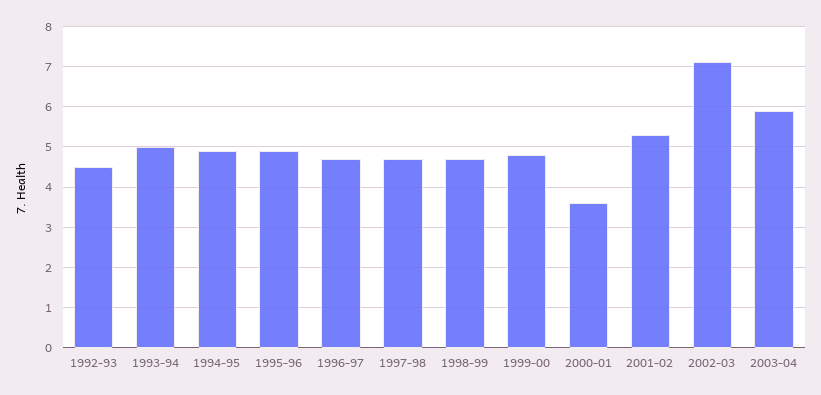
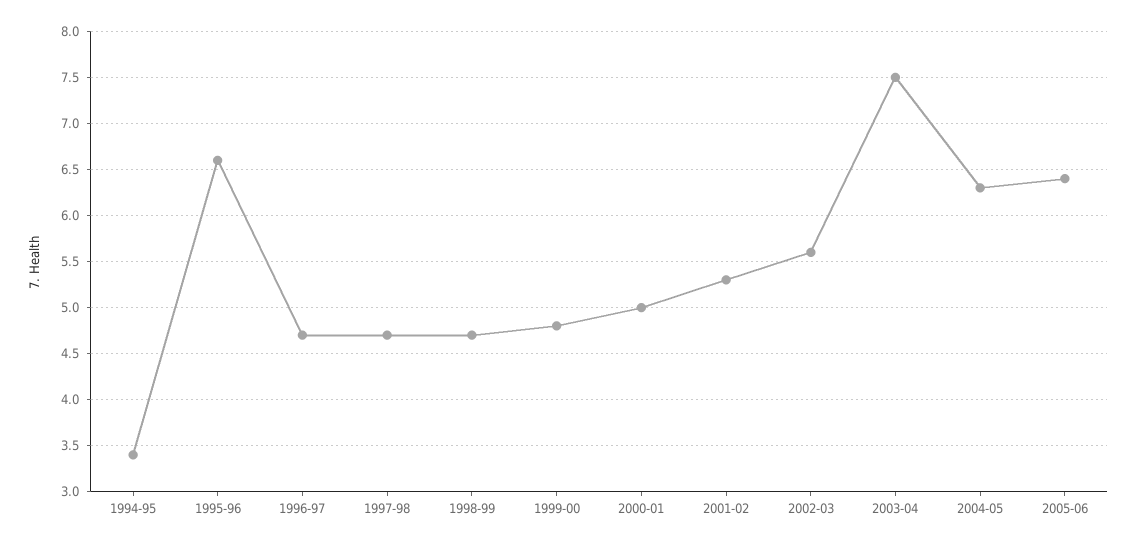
1992-93: 4.5 -> none
1993-94: 5 -> none
1994-95: 5 -> 3.4
1995-96: 5 -> 6.6
2000-01: 3.5 -> 5
2002-03: 7 -> 5.6
2003-04: 6 -> 7.5
2004-05: none -> 6.3
2005-06: none -> 6.4

